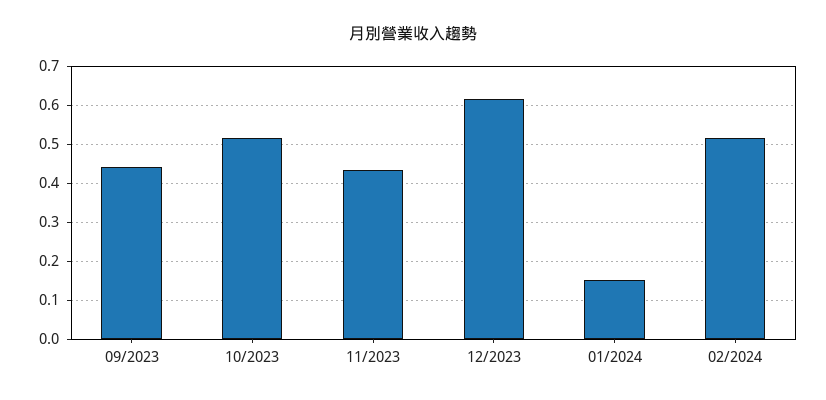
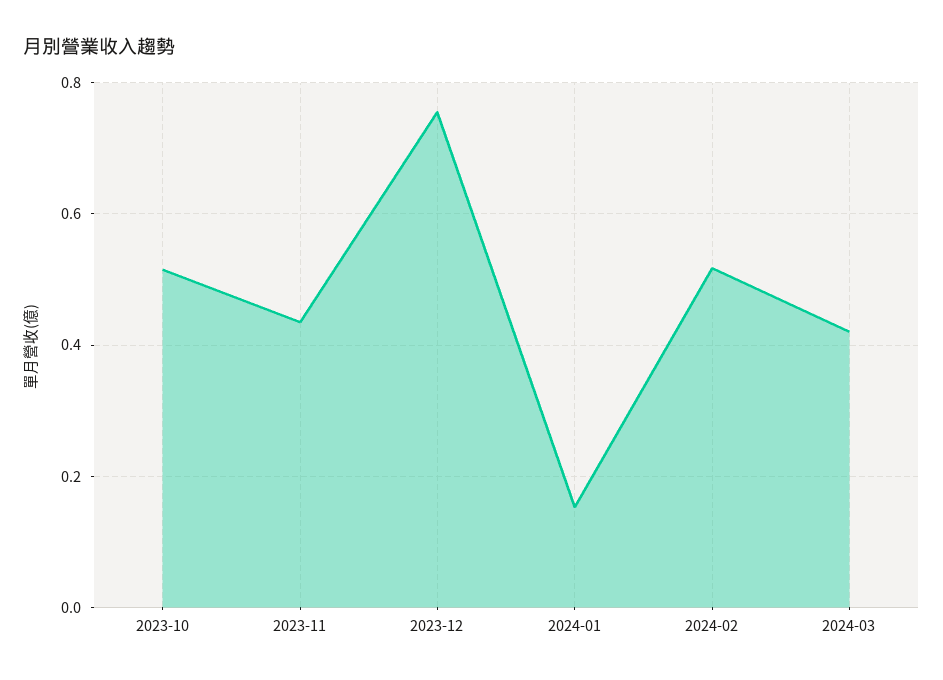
09/2023: 0.44 -> none
12/2023: 0.62 -> 0.76
2024-03: none -> 0.42

